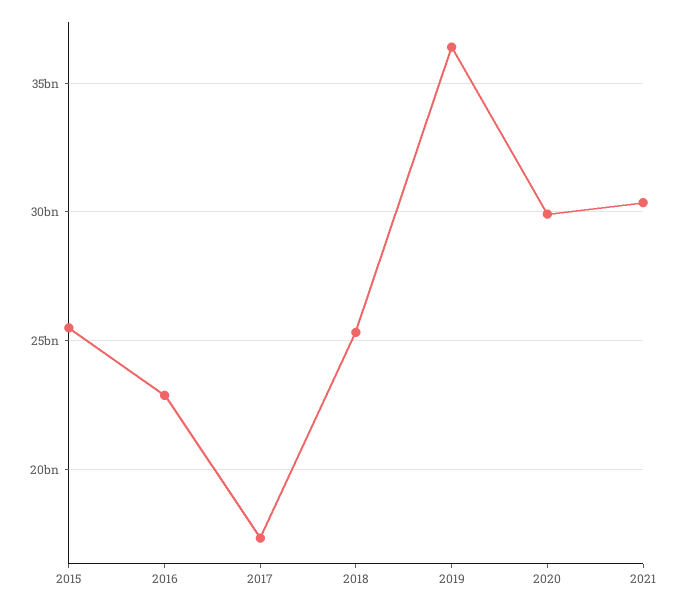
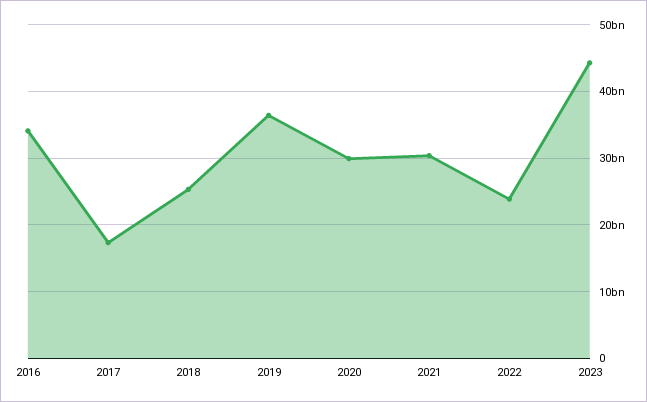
2015: 25500000000 -> none
2016: 23000000000 -> 34000000000
2022: none -> 24000000000
2023: none -> 44000000000

